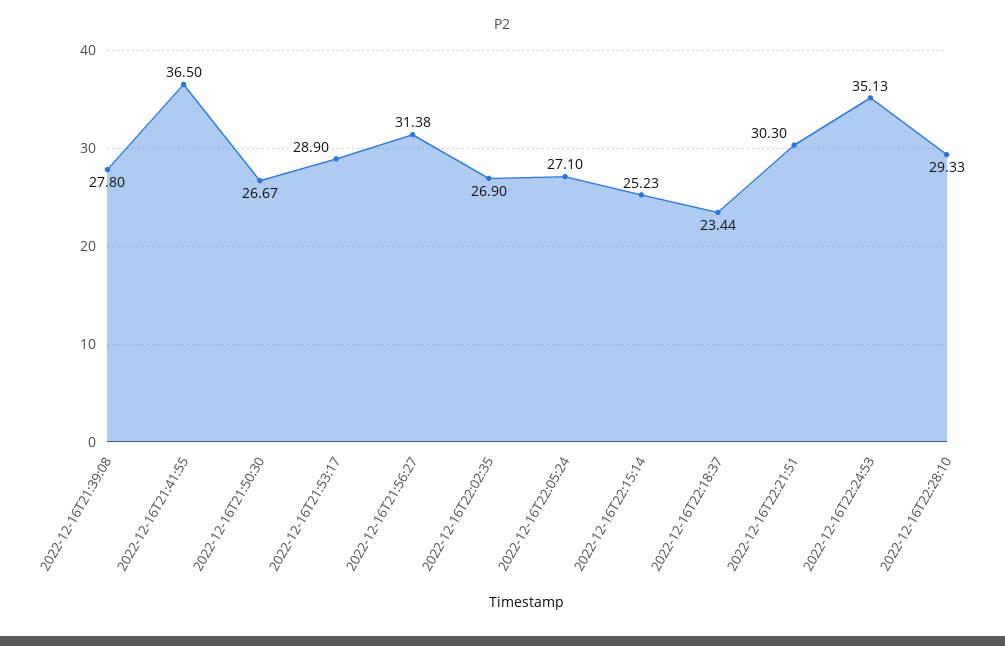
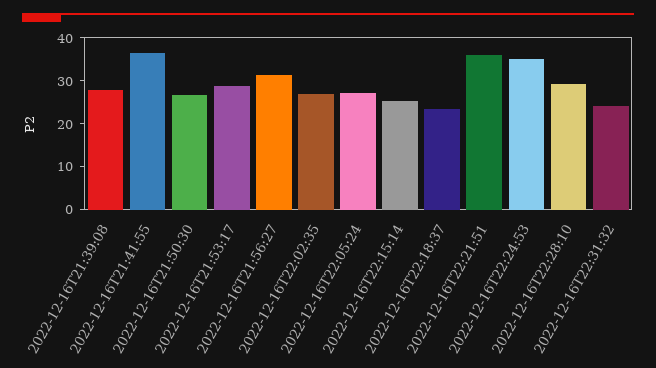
2022-12-16T22:21:51: 30.3 -> 36
2022-12-16T22:31:32: none -> 24

